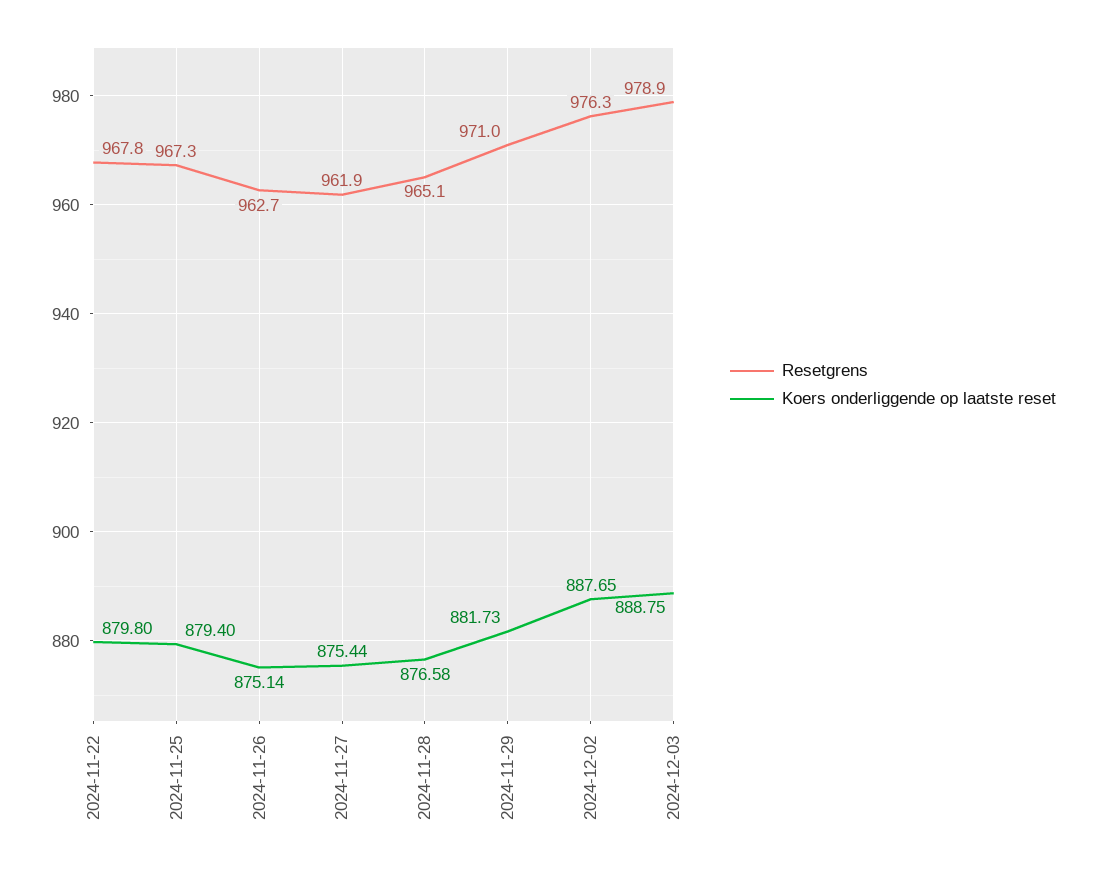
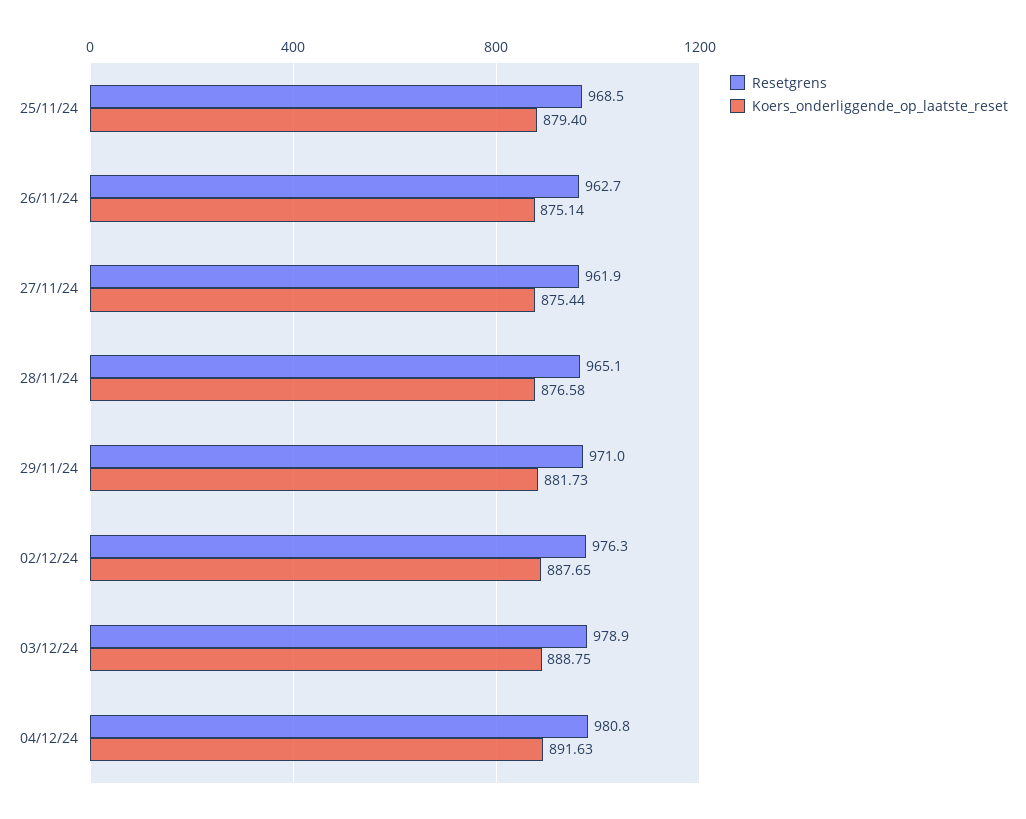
Resetgrens, 2024-11-22: 967.8 -> none
Koers onderliggende op laatste reset, 2024-11-22: 879.8 -> none
Resetgrens, 2024-11-25: 967.3 -> 968.5
Resetgrens, 04/12/24: none -> 980.8
Koers onderliggende op laatste reset, 04/12/24: none -> 891.63

